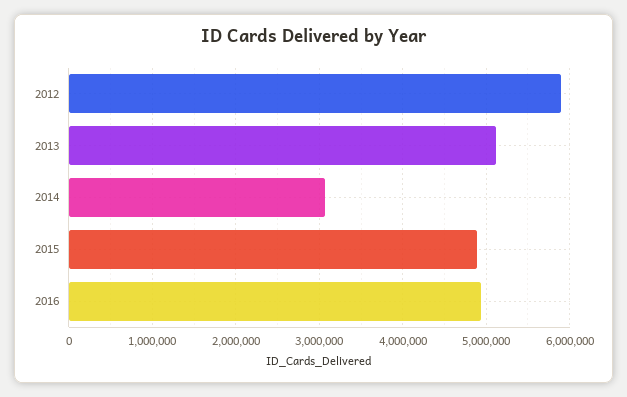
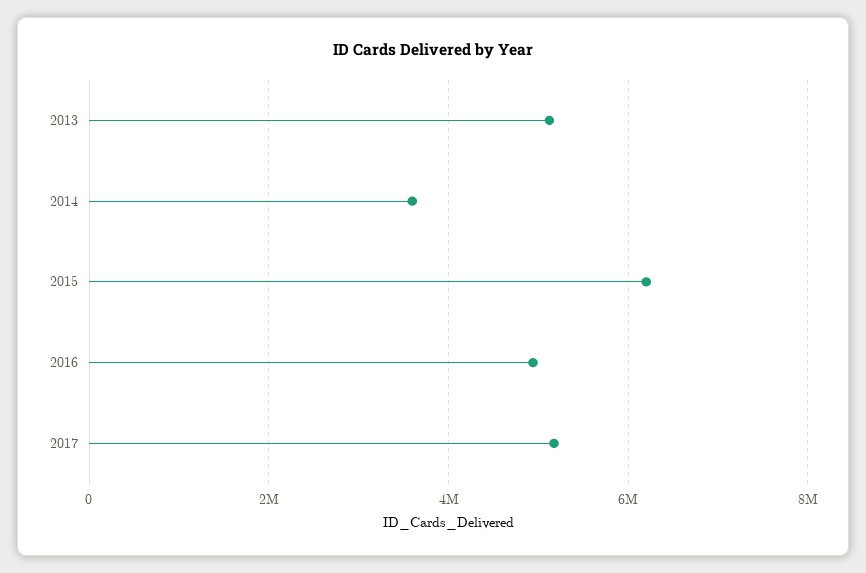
2012: 5900000 -> none
2014: 3100000 -> 3600000
2015: 4900000 -> 6200000
2017: none -> 5200000

